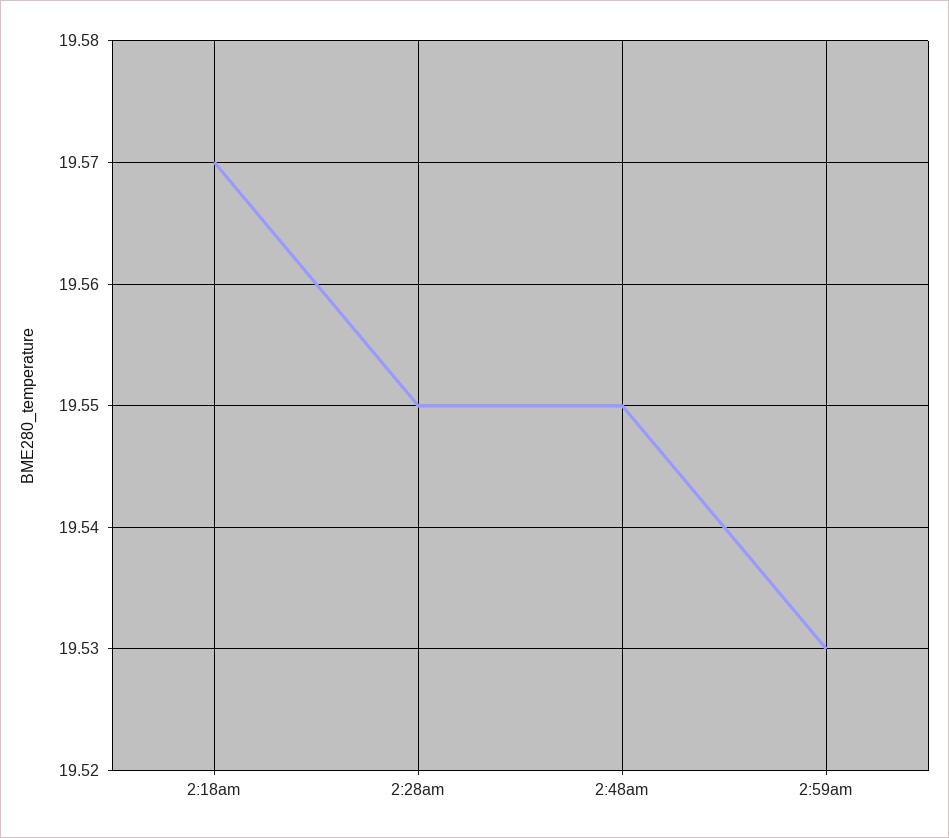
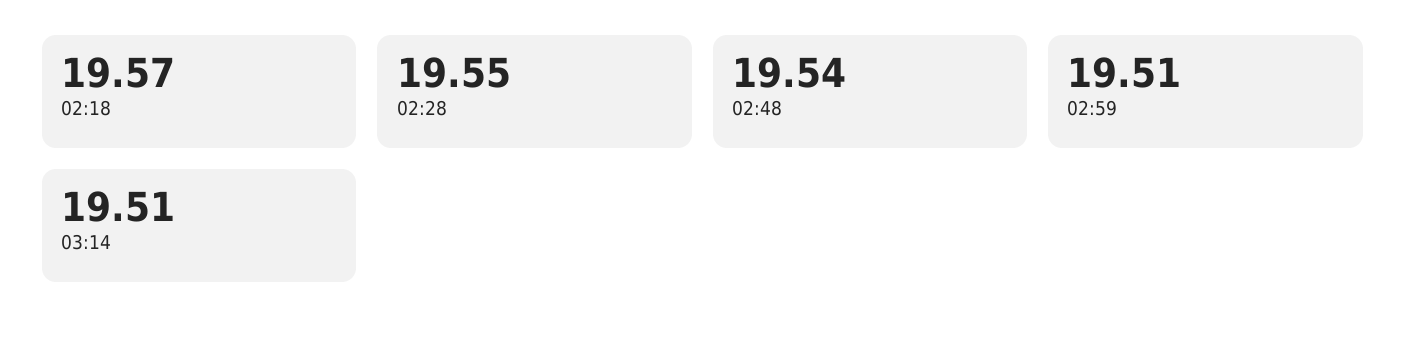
2:48am: 19.55 -> 19.54
2:59am: 19.53 -> 19.51
03:14: none -> 19.51

